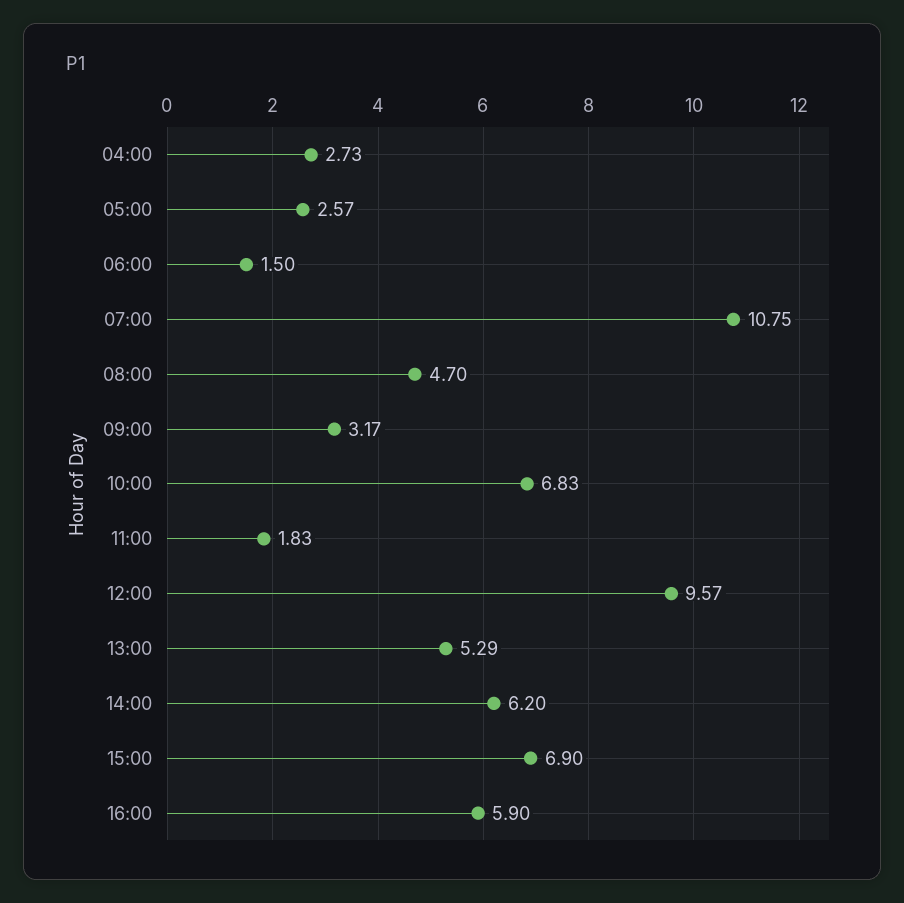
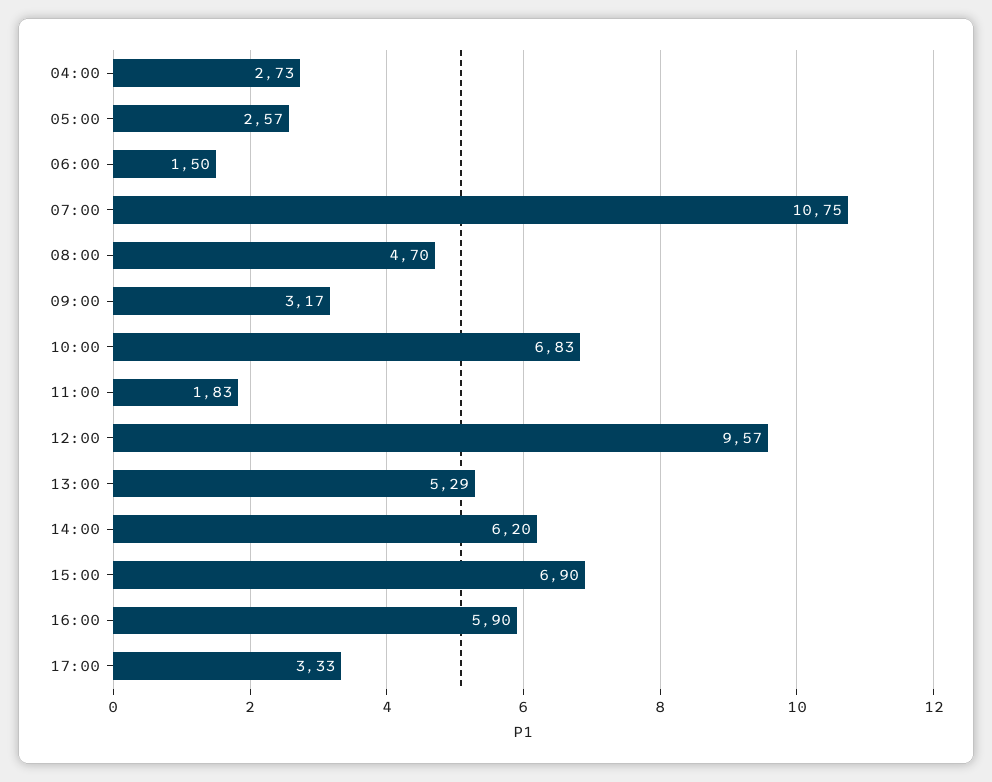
17:00: none -> 3.33

